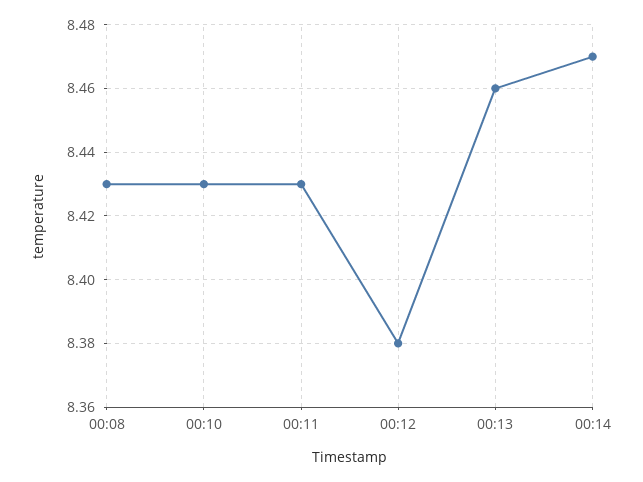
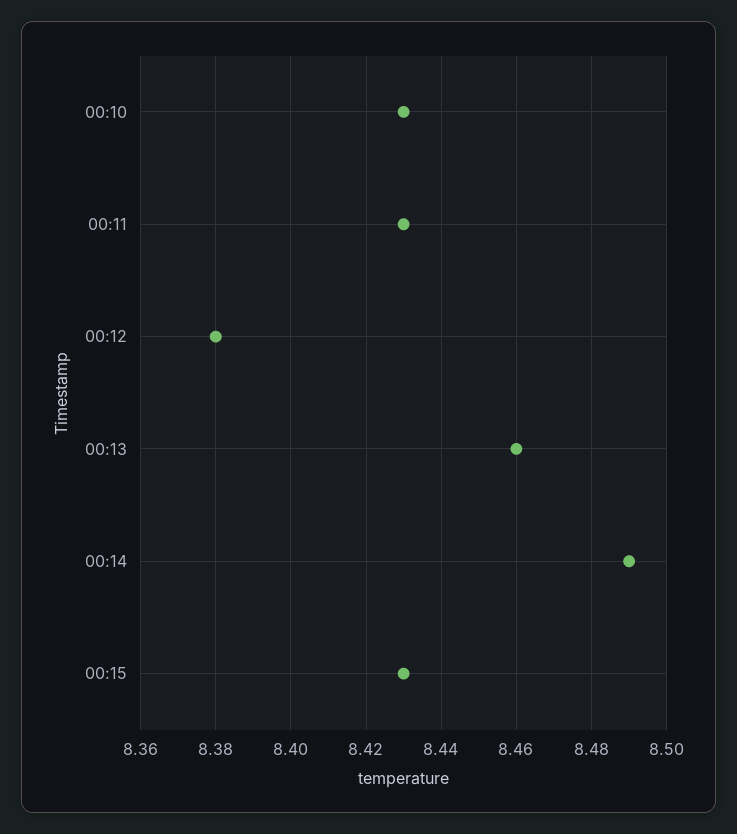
00:08: 8.43 -> none
00:14: 8.47 -> 8.49
00:15: none -> 8.43

